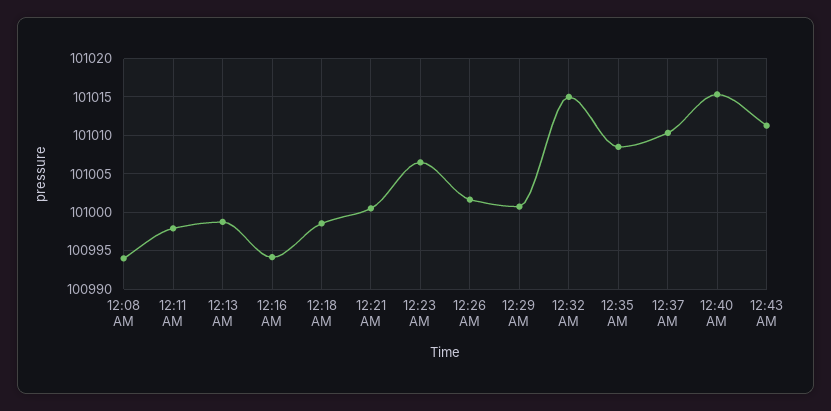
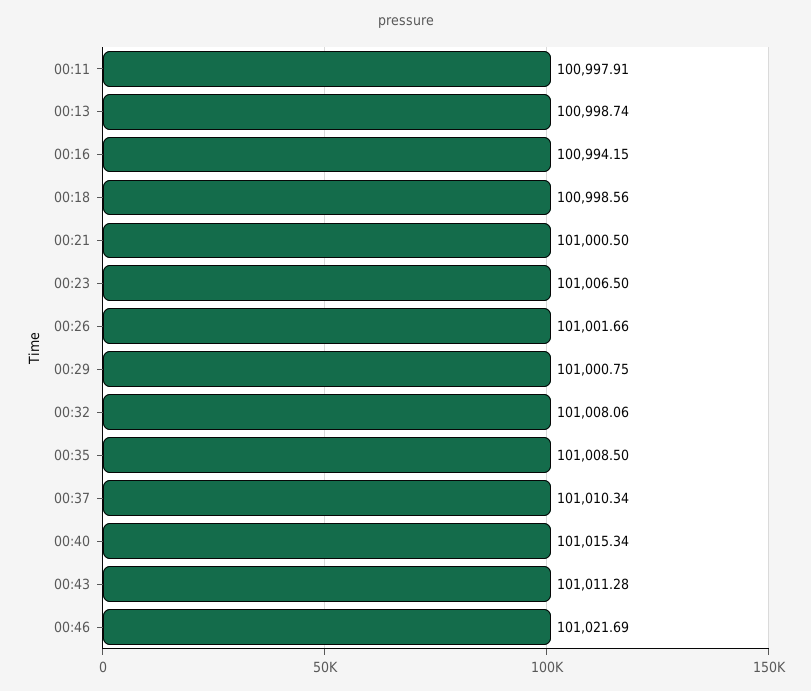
12:08 AM: 100994 -> none
12:32 AM: 101015 -> 101008.06
00:46: none -> 101021.69

